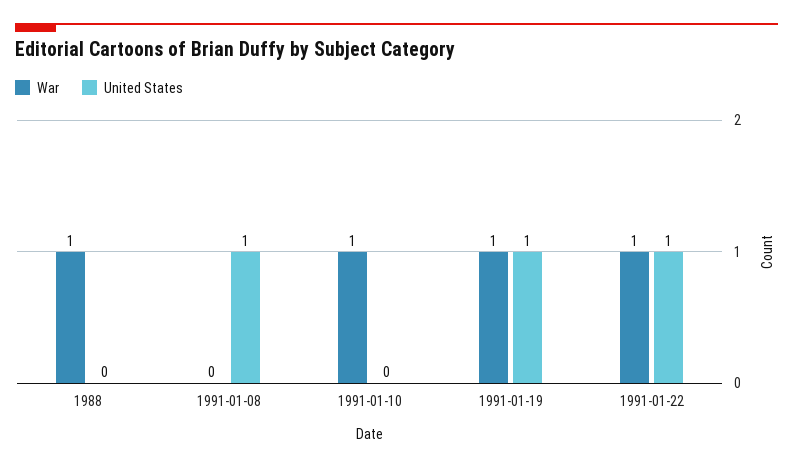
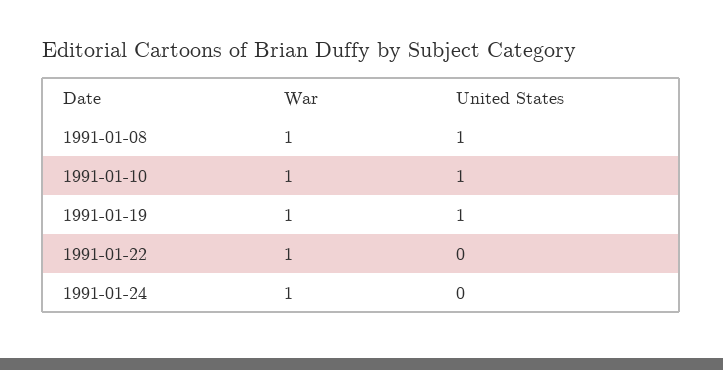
War, 1988: 1 -> none
United States, 1988: 0 -> none
War, 1991-01-08: 0 -> 1
United States, 1991-01-10: 0 -> 1
United States, 1991-01-22: 1 -> 0
War, 1991-01-24: none -> 1
United States, 1991-01-24: none -> 0

